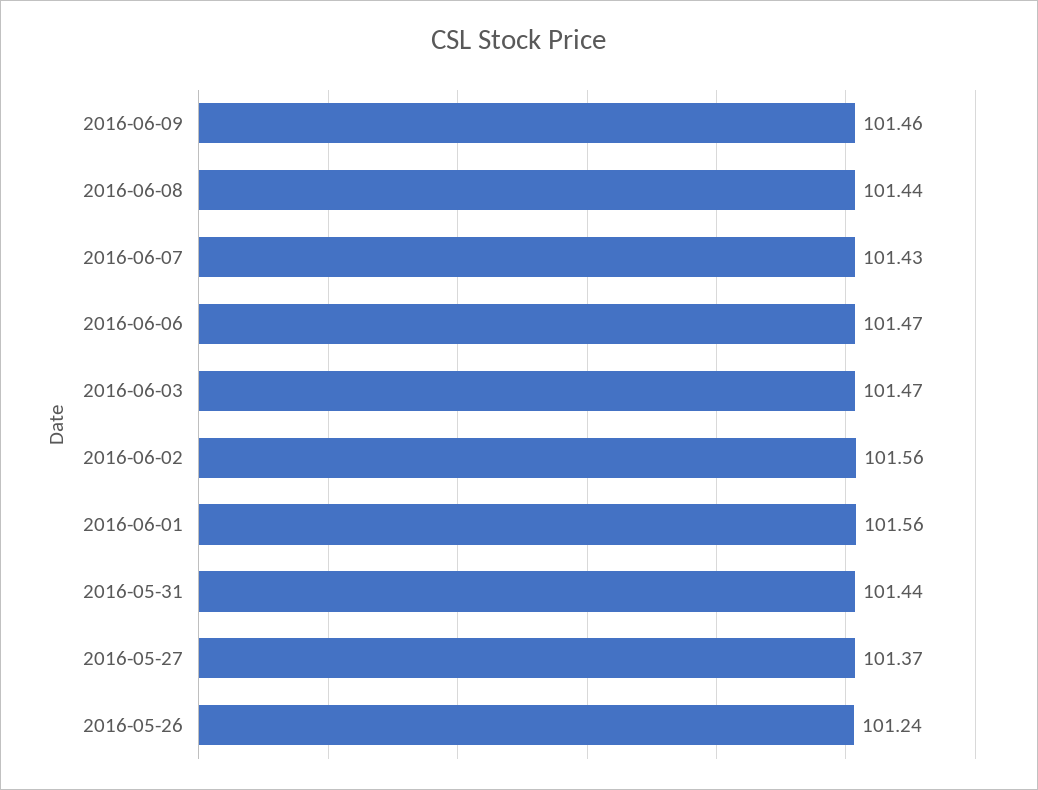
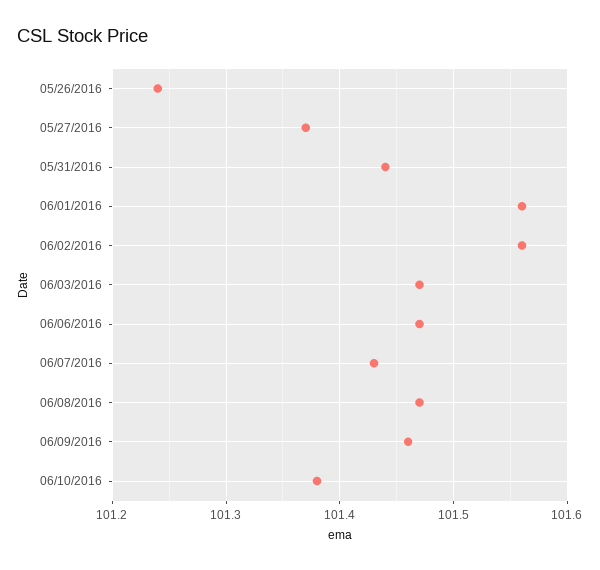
2016-06-08: 101.44 -> 101.47
06/10/2016: none -> 101.38

